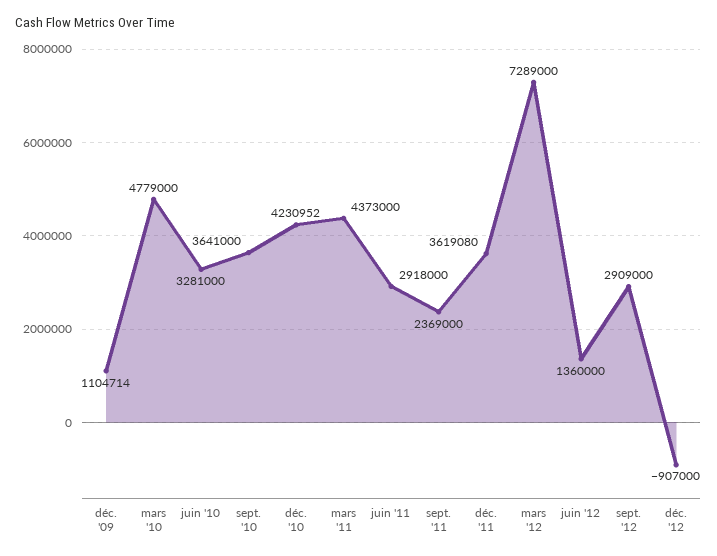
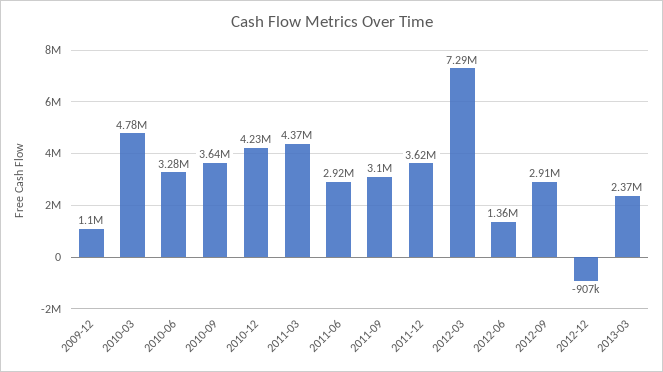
sept. '11: 2369000 -> 3100000
2013-03: none -> 2370000

